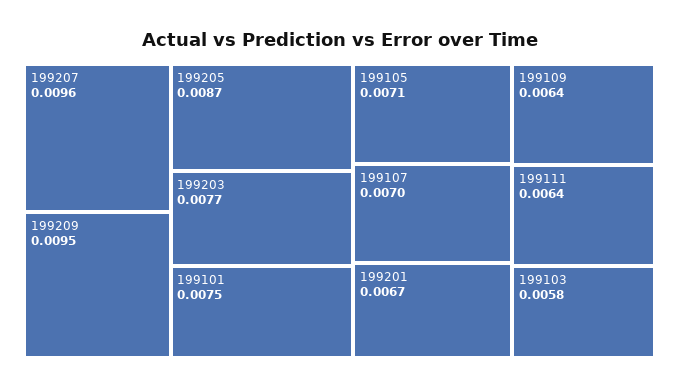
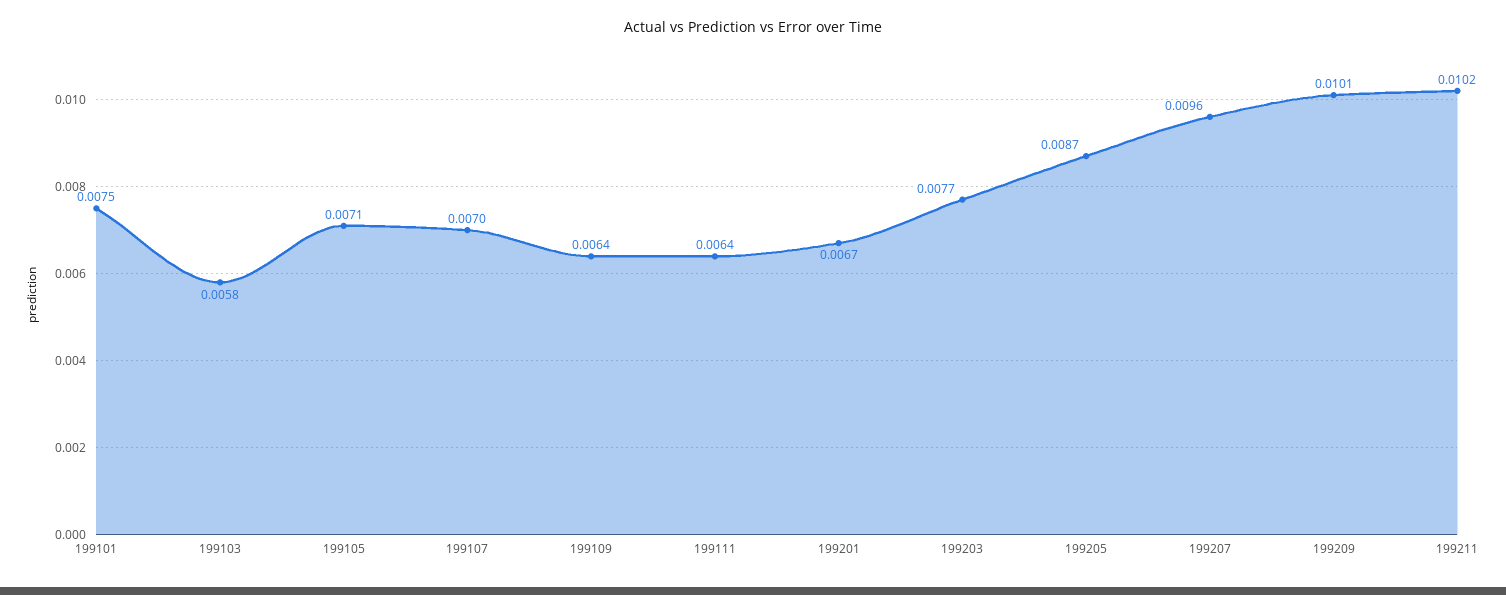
199209: 0.0095 -> 0.0101
199211: none -> 0.0102

